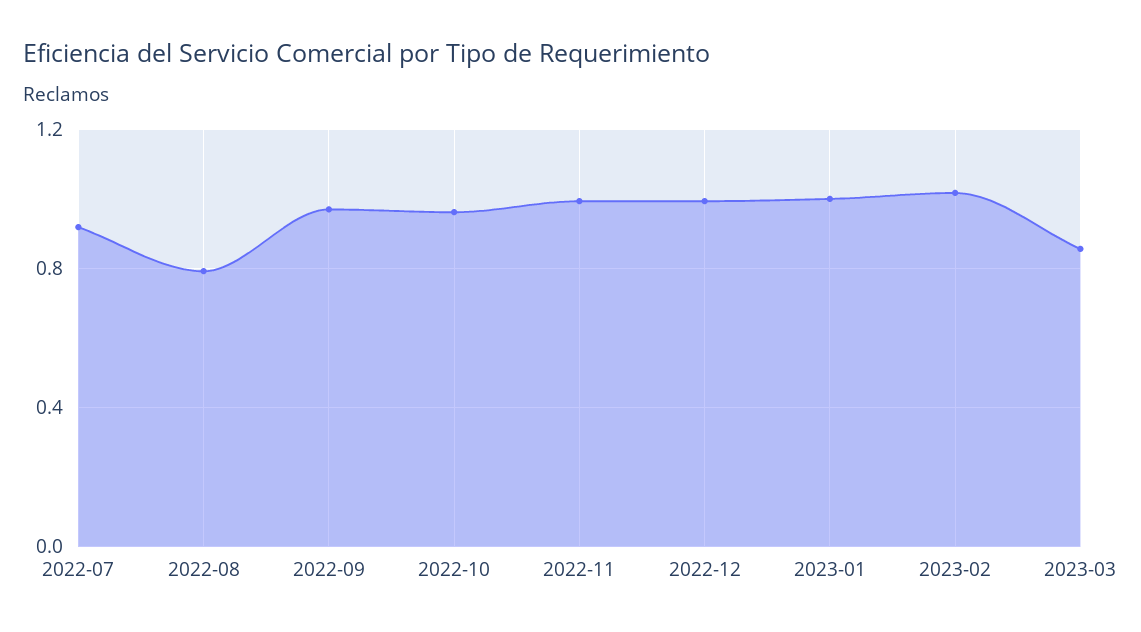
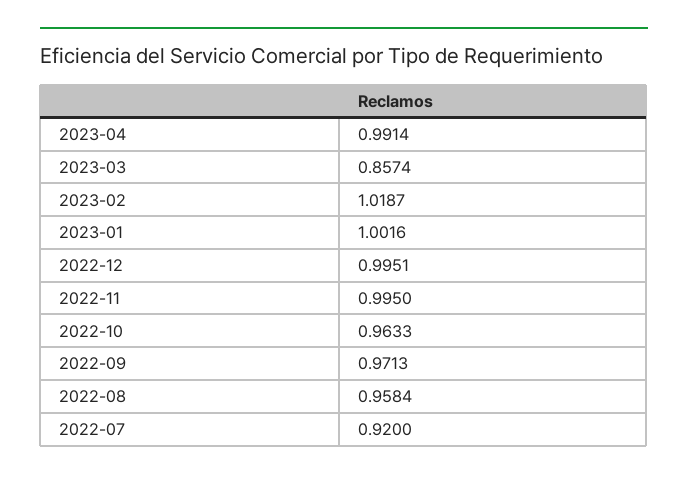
2022-08: 0.8 -> 0.9584
2023-04: none -> 0.9914

